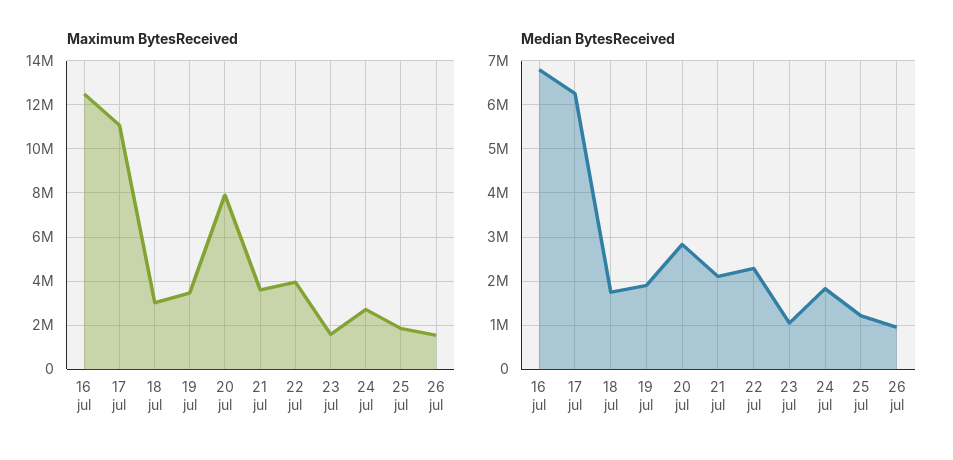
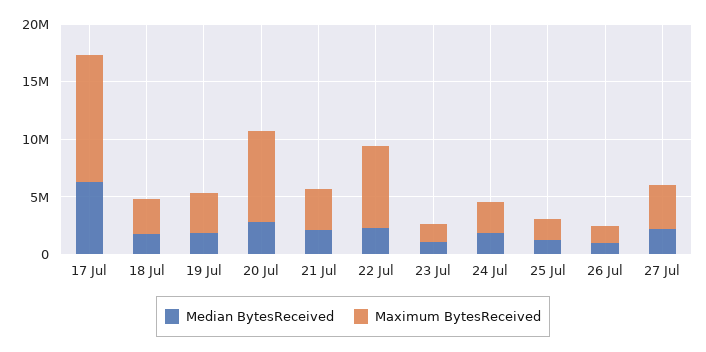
Maximum BytesReceived, 16 jul: 12500000 -> none
Maximum BytesReceived, 22 jul: 4000000 -> 7000000
Median BytesReceived, 16 jul: 6800000 -> none
Median BytesReceived, 27 Jul: none -> 2000000
Maximum BytesReceived, 27 Jul: none -> 4000000

